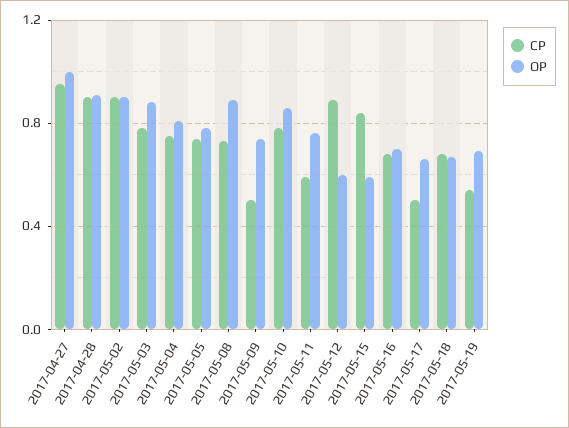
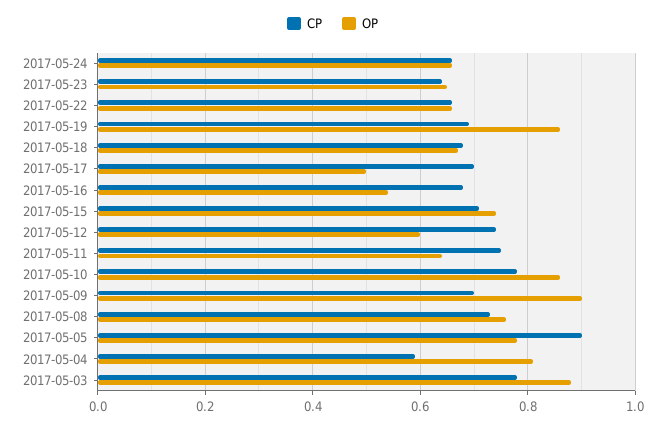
CP, 2017-04-27: 0.95 -> none
OP, 2017-04-27: 1 -> none
CP, 2017-04-28: 0.9 -> none
OP, 2017-04-28: 0.9 -> none
CP, 2017-05-02: 0.9 -> none
OP, 2017-05-02: 0.9 -> none
CP, 2017-05-04: 0.75 -> 0.6
CP, 2017-05-05: 0.75 -> 0.9
OP, 2017-05-08: 0.9 -> 0.75
CP, 2017-05-09: 0.5 -> 0.7
OP, 2017-05-09: 0.75 -> 0.9
CP, 2017-05-11: 0.6 -> 0.75
OP, 2017-05-11: 0.75 -> 0.65
CP, 2017-05-12: 0.9 -> 0.75
CP, 2017-05-15: 0.85 -> 0.7
OP, 2017-05-15: 0.6 -> 0.75
OP, 2017-05-16: 0.7 -> 0.55
CP, 2017-05-17: 0.5 -> 0.7
OP, 2017-05-17: 0.65 -> 0.5
CP, 2017-05-19: 0.55 -> 0.7
OP, 2017-05-19: 0.7 -> 0.85
CP, 2017-05-24: none -> 0.65
OP, 2017-05-24: none -> 0.65
CP, 2017-05-23: none -> 0.65
OP, 2017-05-23: none -> 0.65
CP, 2017-05-22: none -> 0.65
OP, 2017-05-22: none -> 0.65

